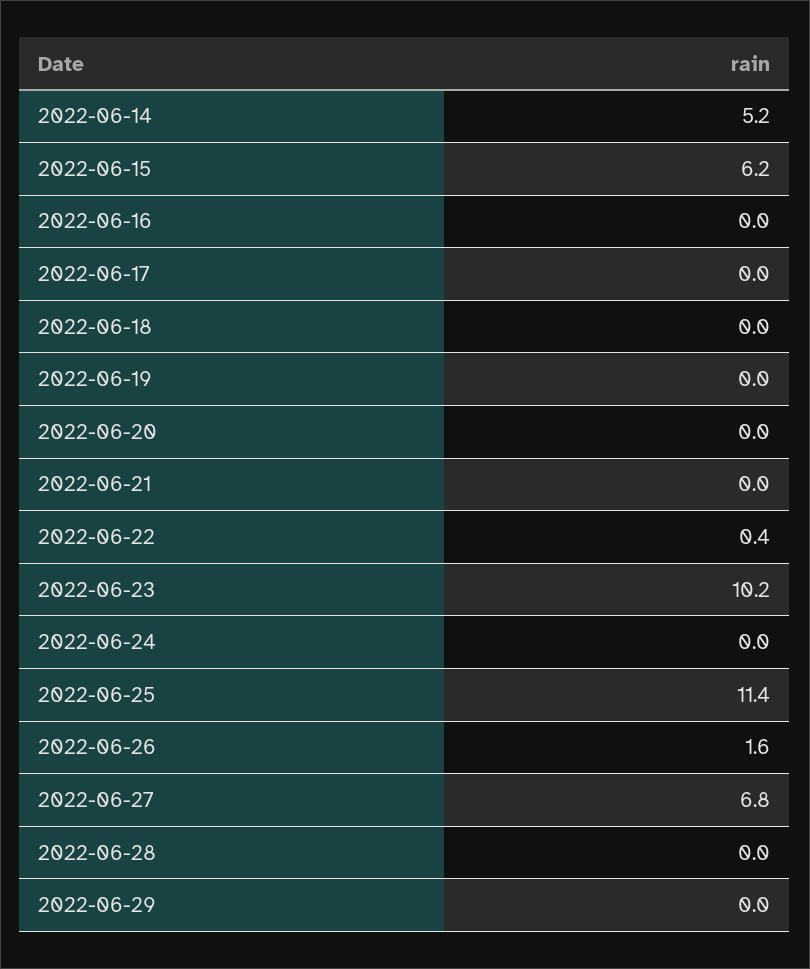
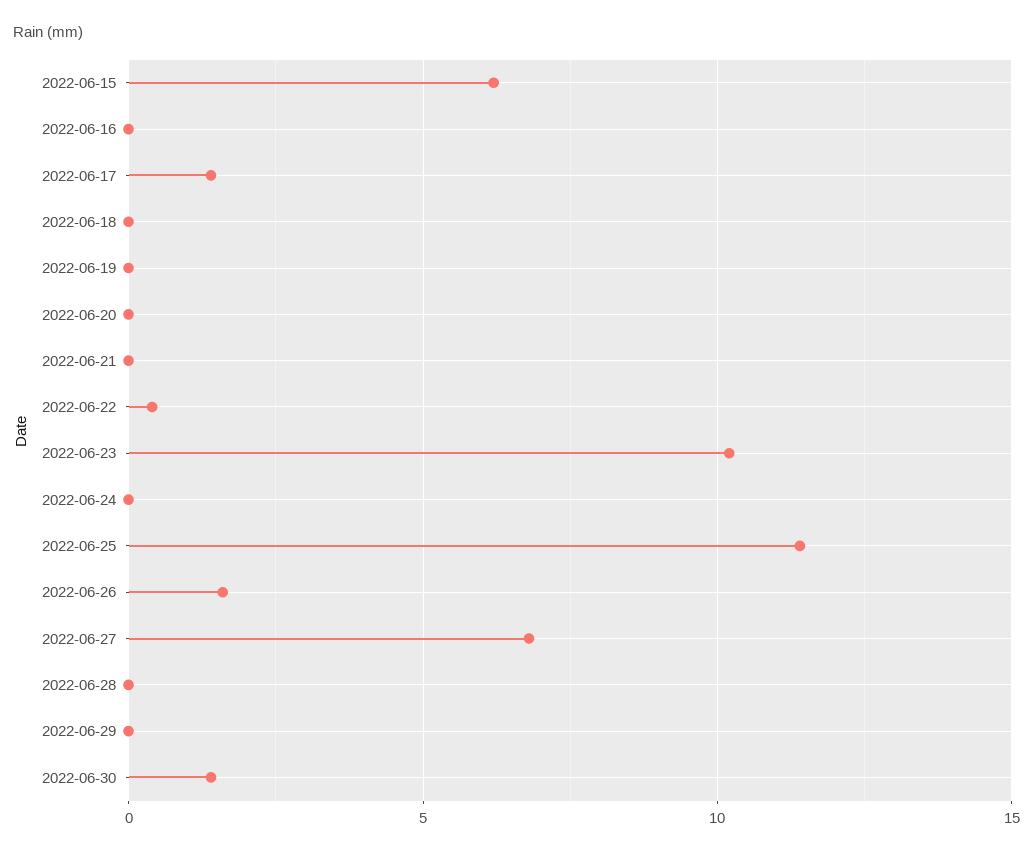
2022-06-14: 5.2 -> none
2022-06-17: 0 -> 1.5
2022-06-30: none -> 1.5

